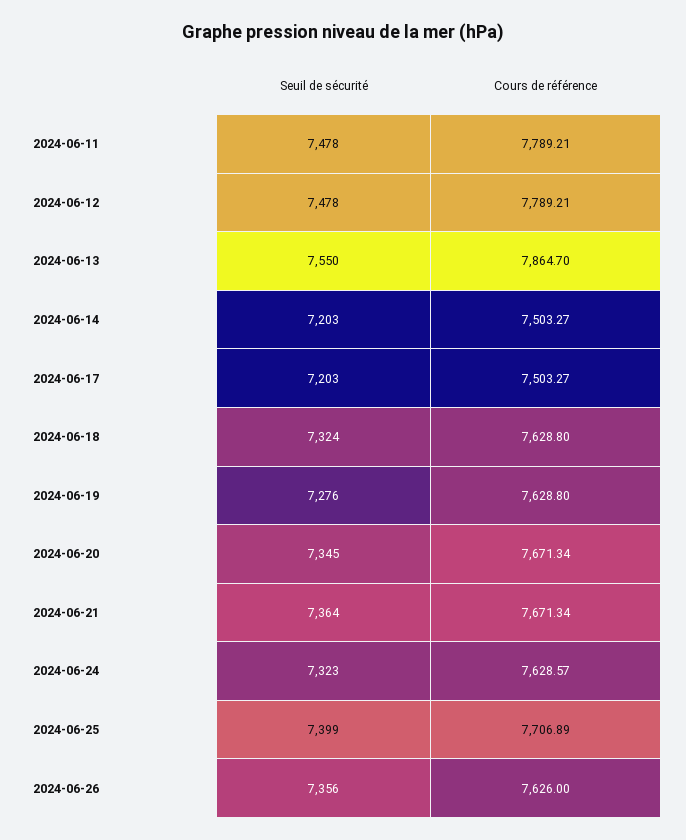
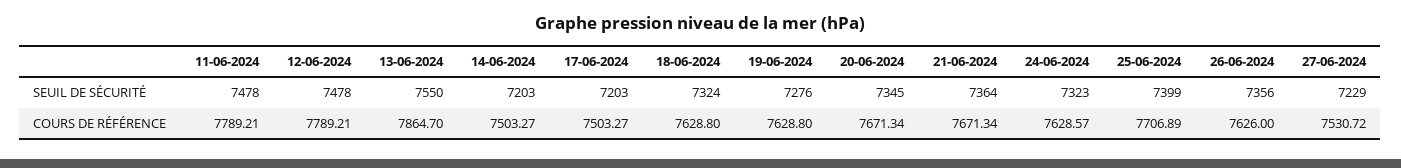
Seuil de sécurité, 27-06-2024: none -> 7229
Cours de référence, 27-06-2024: none -> 7530.72

